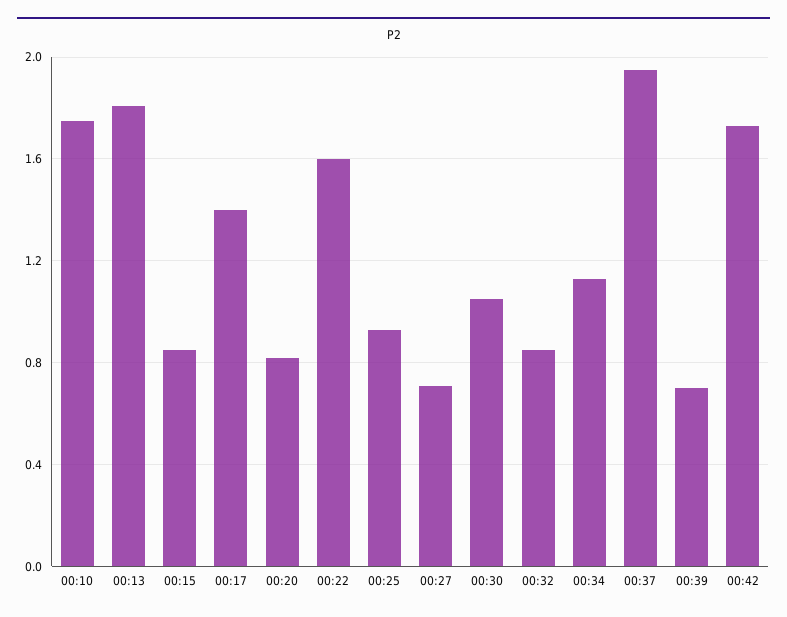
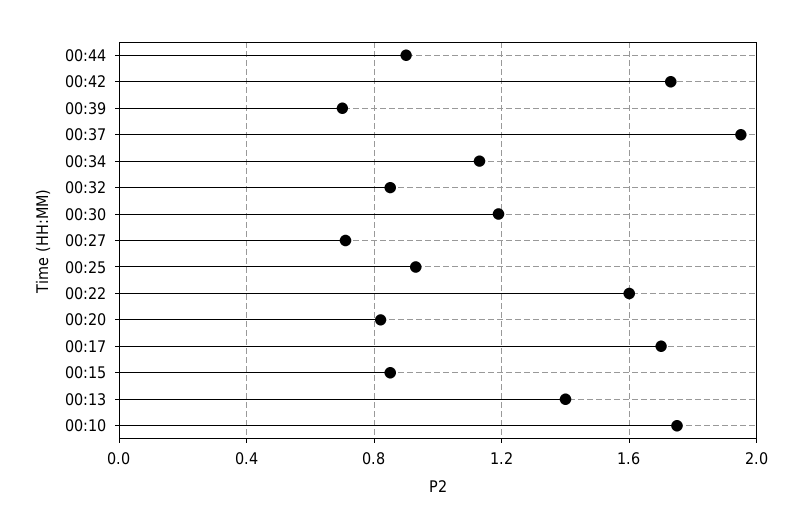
00:13: 1.8 -> 1.4
00:17: 1.4 -> 1.7
00:30: 1.05 -> 1.2
00:44: none -> 0.9

